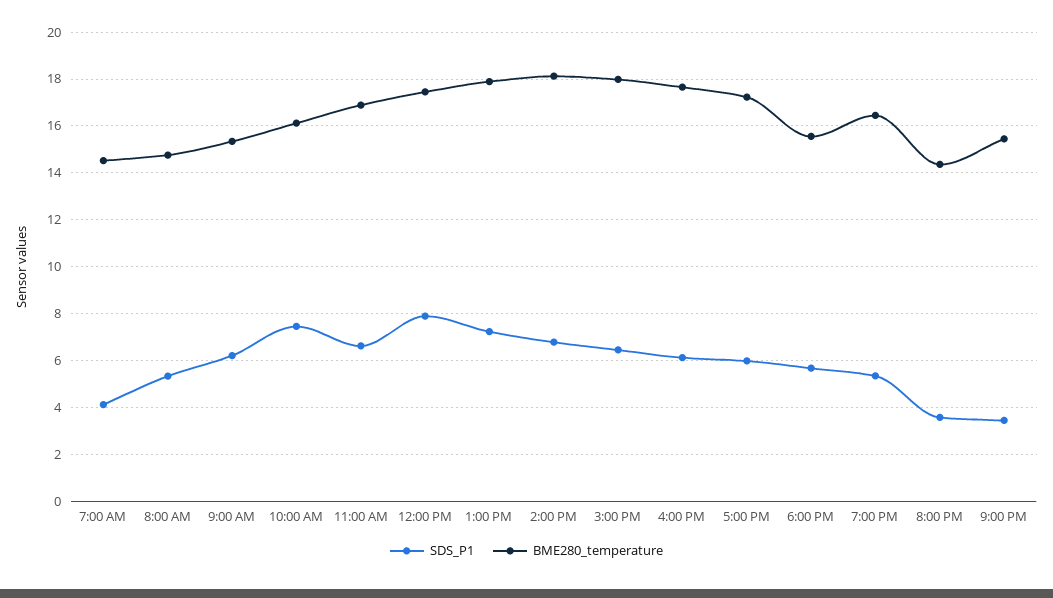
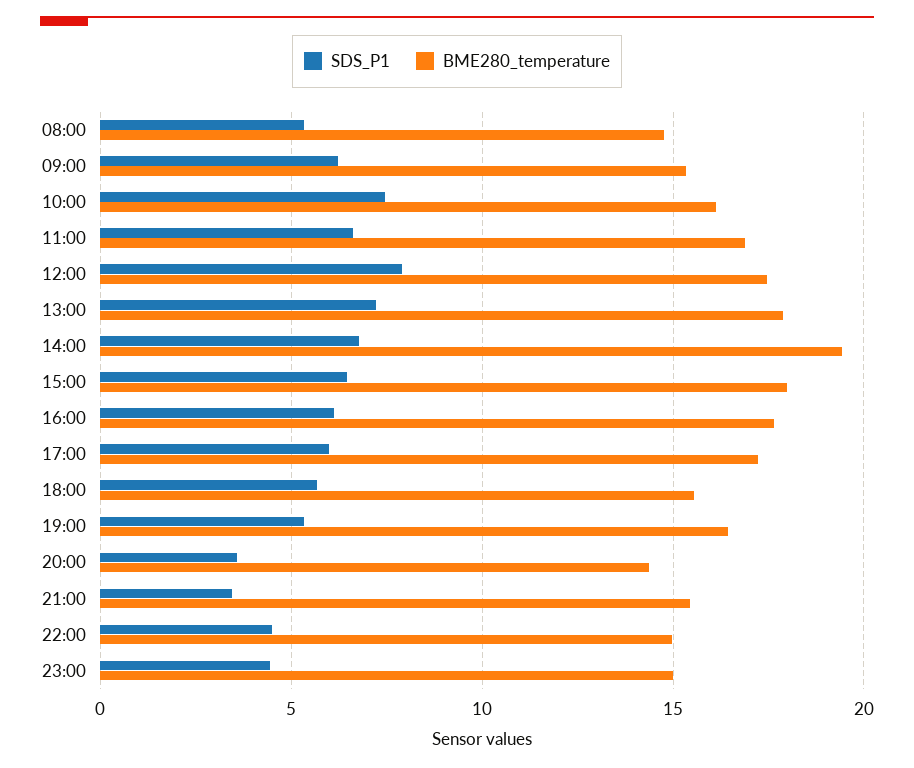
SDS_P1, 7:00 AM: 4 -> none
BME280_temperature, 7:00 AM: 14.5 -> none
BME280_temperature, 2:00 PM: 18 -> 19.5
SDS_P1, 22:00: none -> 4.5
BME280_temperature, 22:00: none -> 15
SDS_P1, 23:00: none -> 4.5
BME280_temperature, 23:00: none -> 15

